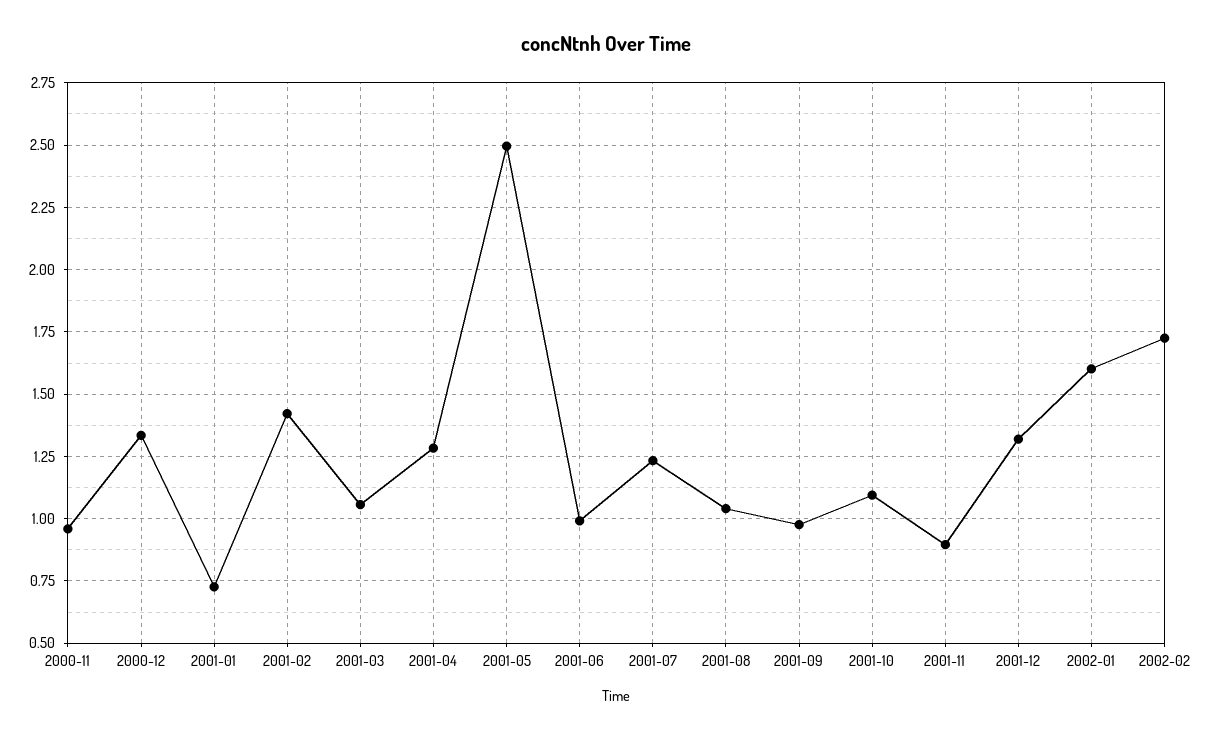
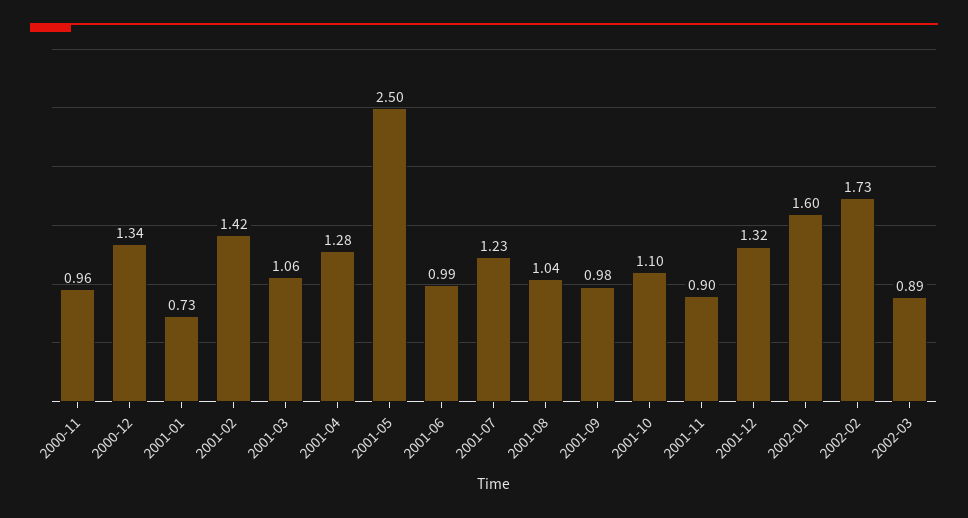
2002-03: none -> 0.89

